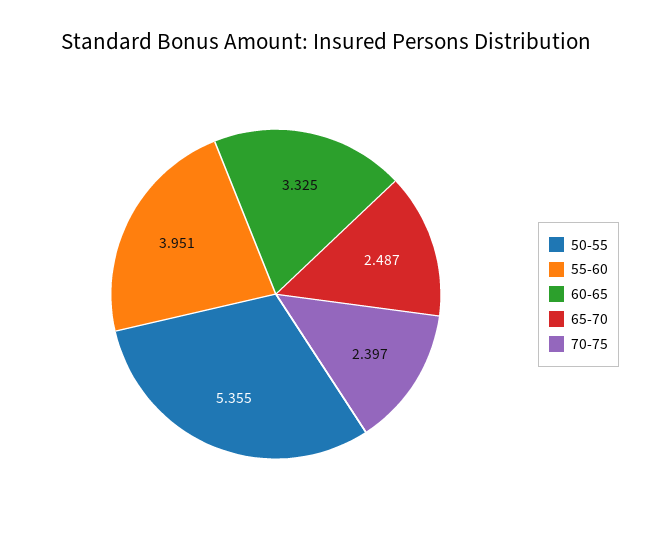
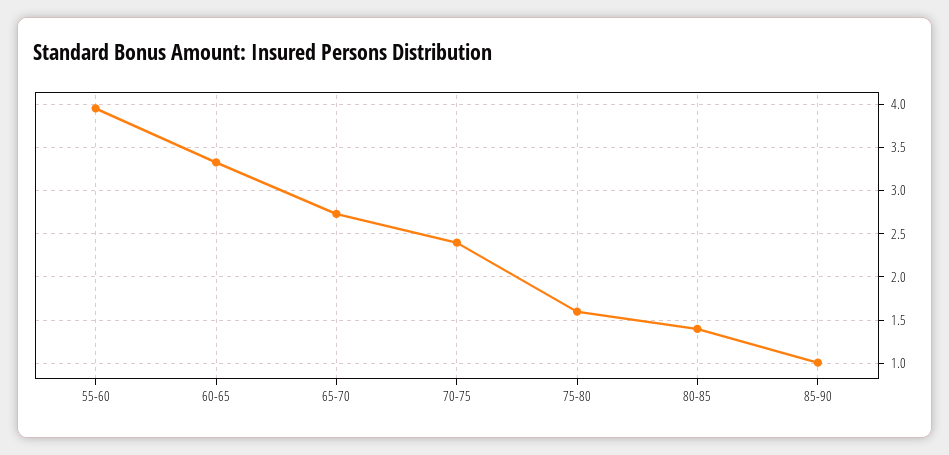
50-55: 5.355 -> none
65-70: 2.487 -> 2.7
75-80: none -> 1.6
80-85: none -> 1.4
85-90: none -> 1

